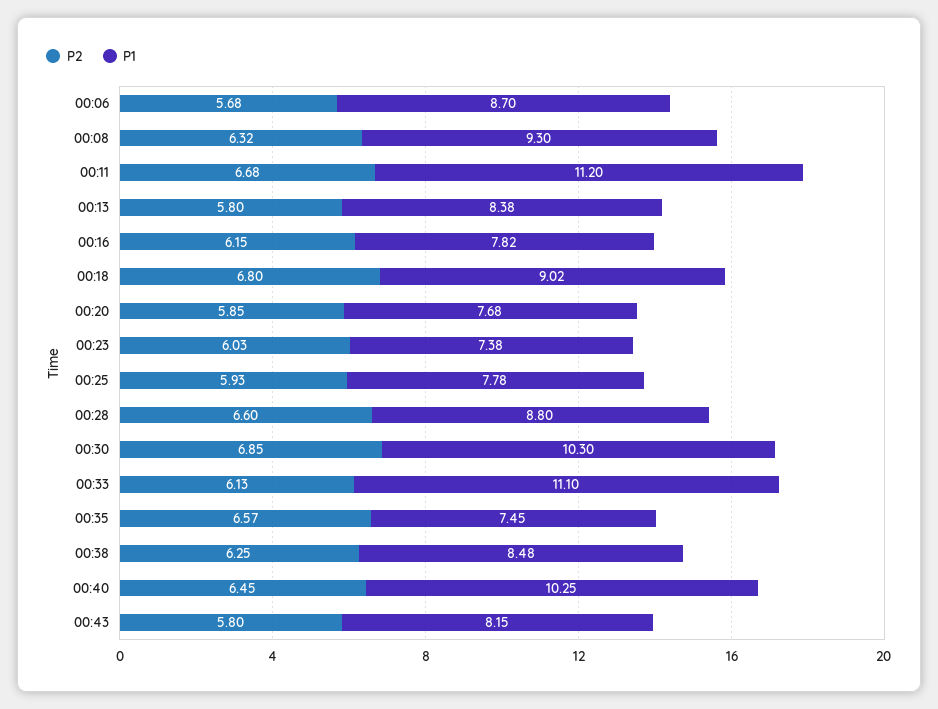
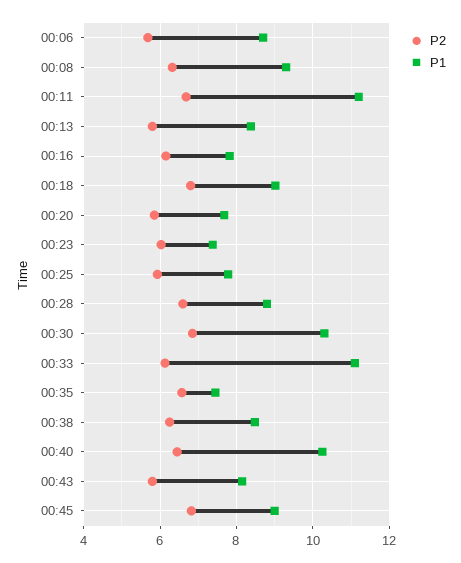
P2, 00:45: none -> 6.8
P1, 00:45: none -> 9

